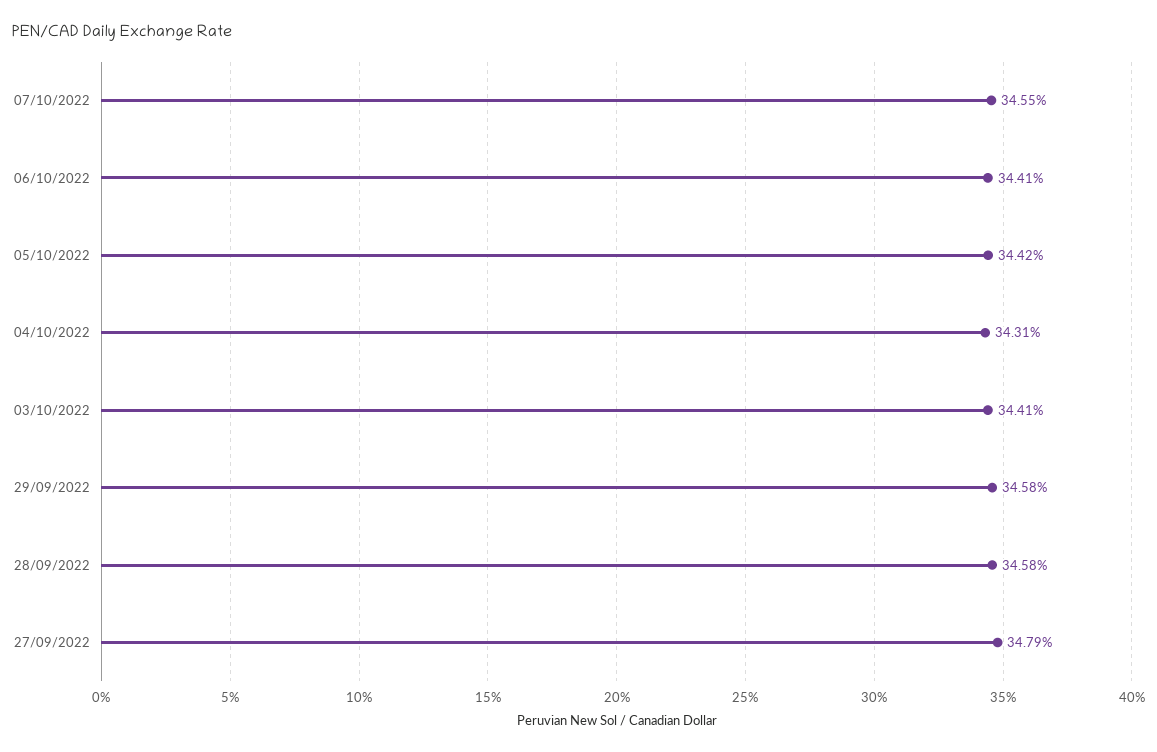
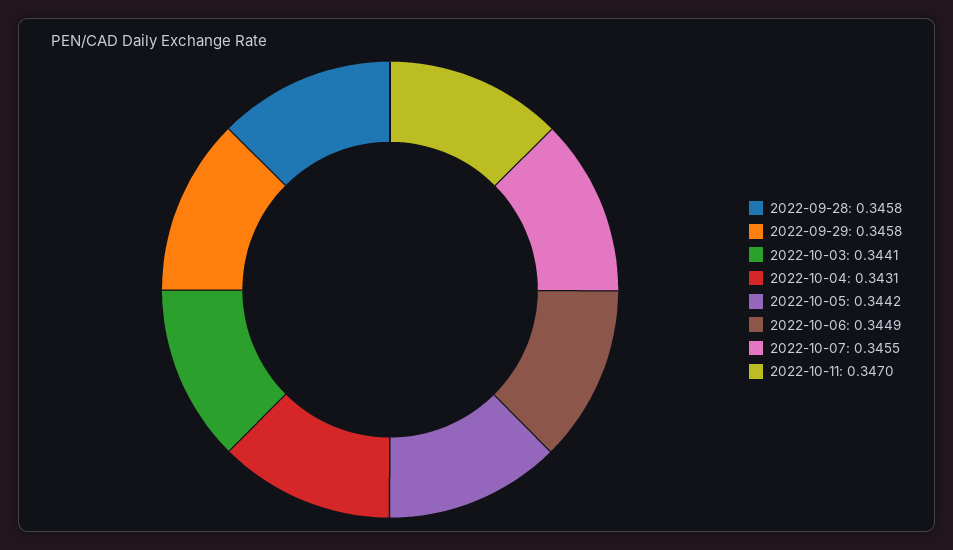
06/10/2022: 0.3441 -> 0.3449
27/09/2022: 0.3479 -> none
2022-10-11: none -> 0.347

